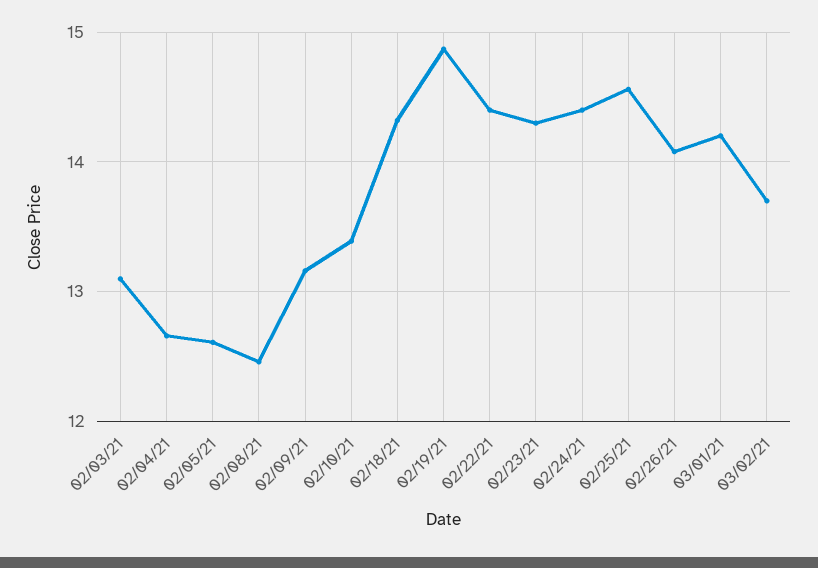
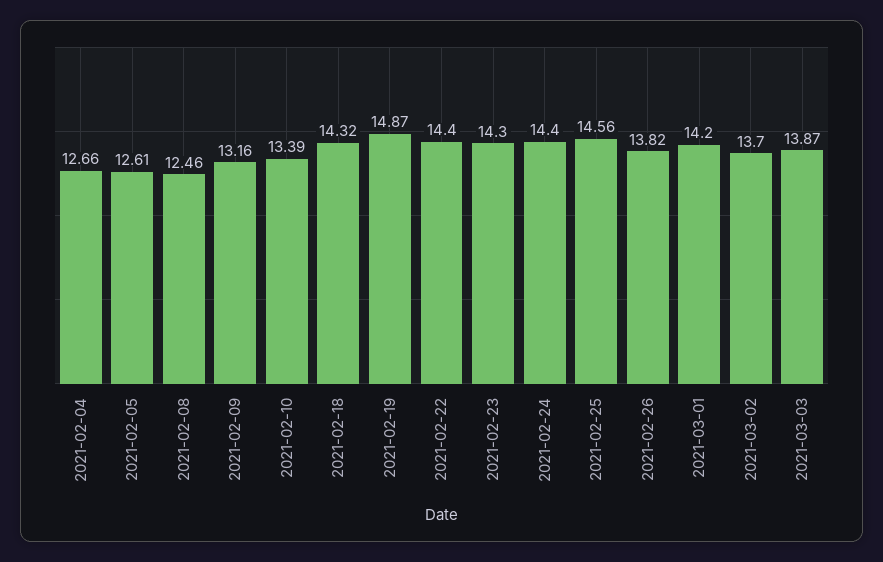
02/03/21: 13.1 -> none
02/26/21: 14.1 -> 13.82
2021-03-03: none -> 13.87

